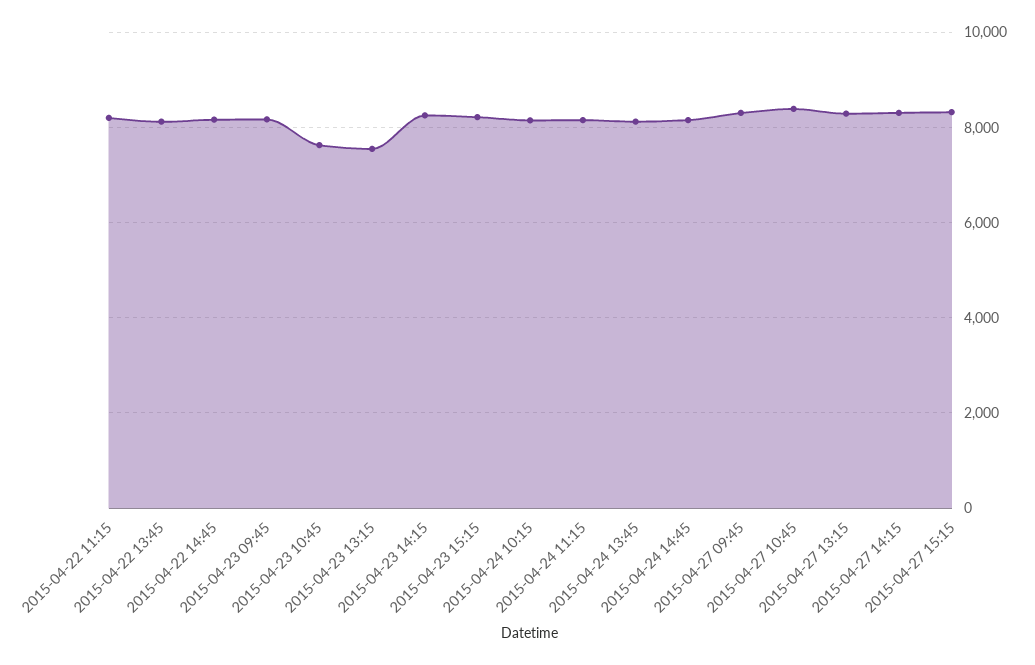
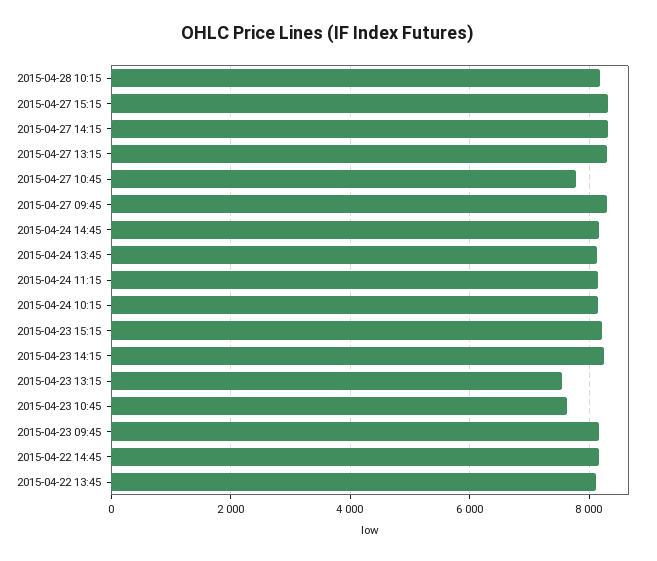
2015-04-22 11:15: 8200 -> none
2015-04-27 10:45: 8400 -> 7800
2015-04-28 10:15: none -> 8200

